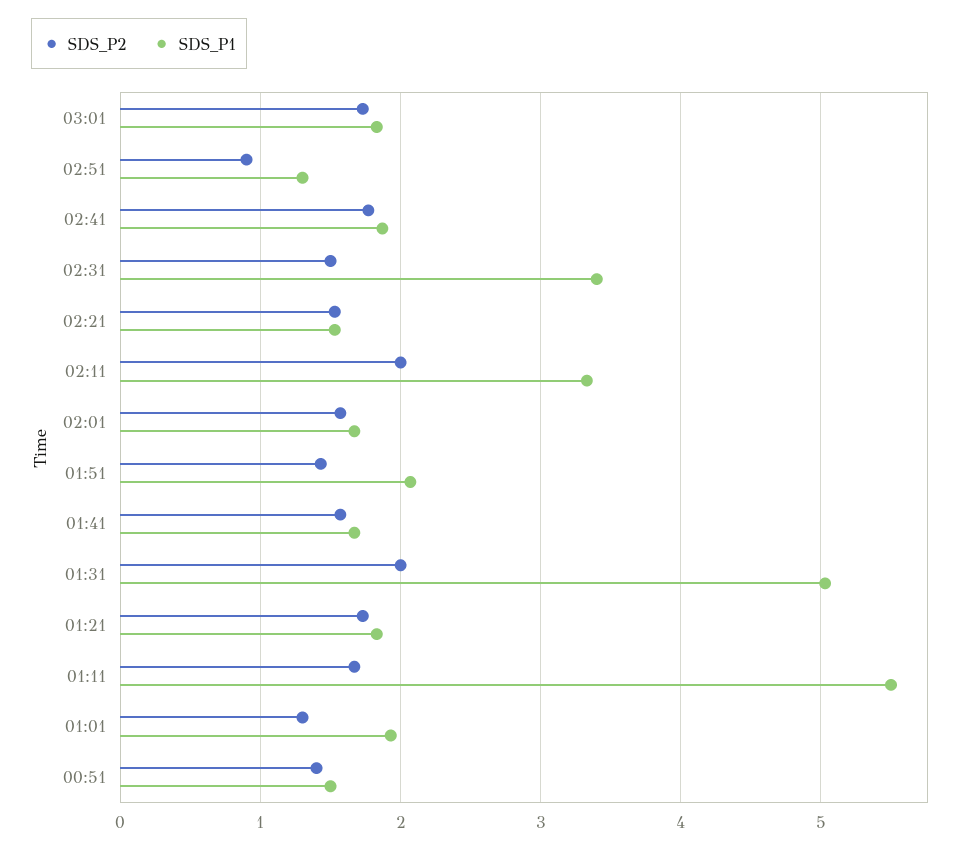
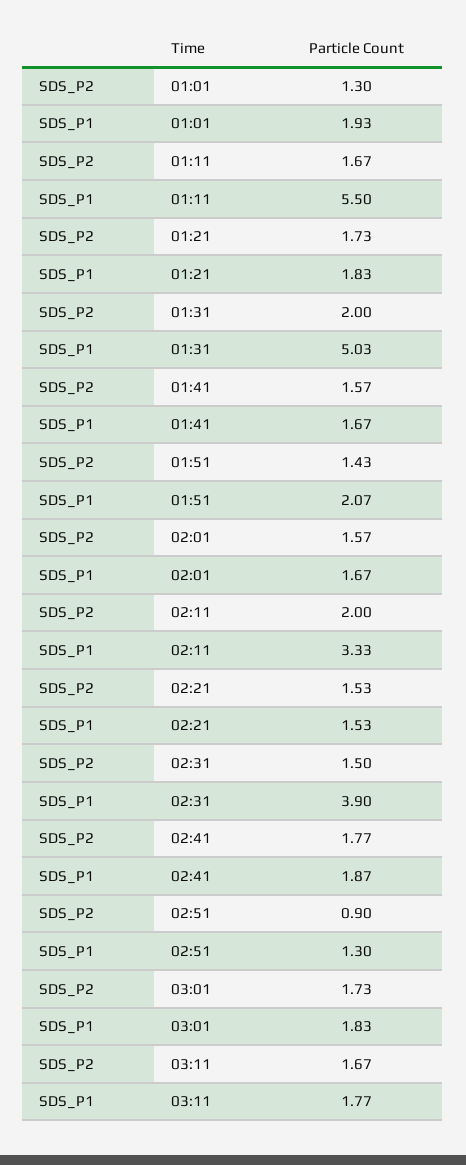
SDS_P1, 02:31: 3.4 -> 3.9
SDS_P2, 00:51: 1.4 -> none
SDS_P1, 00:51: 1.5 -> none
SDS_P2, 03:11: none -> 1.67
SDS_P1, 03:11: none -> 1.77

